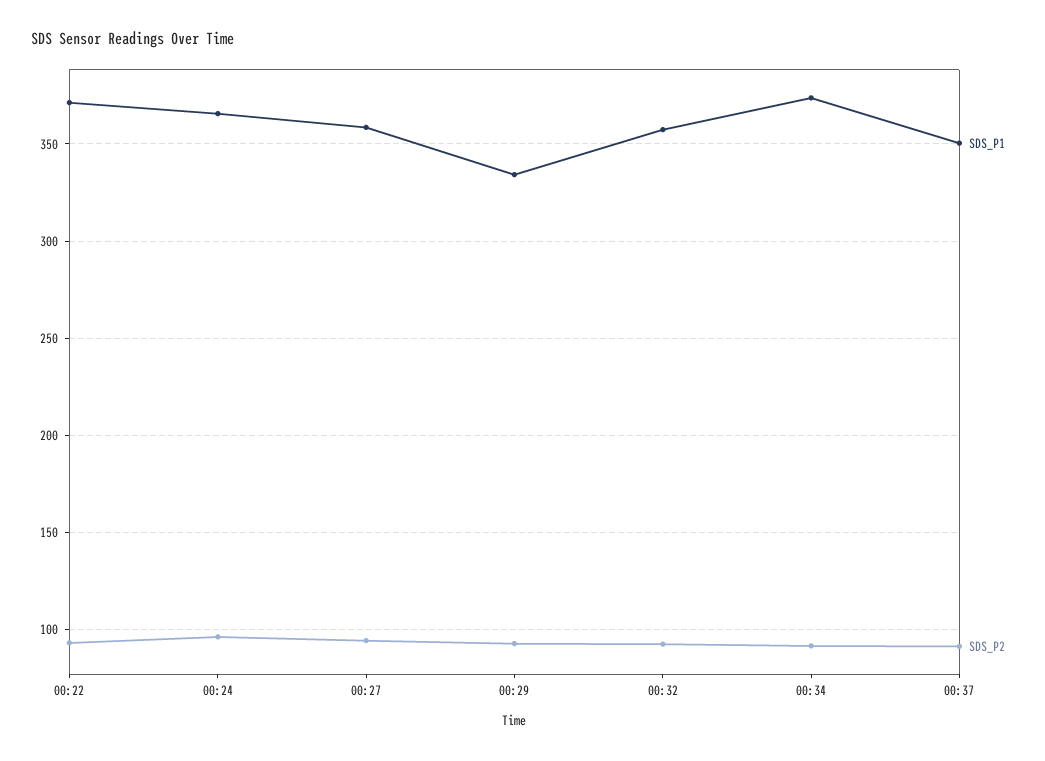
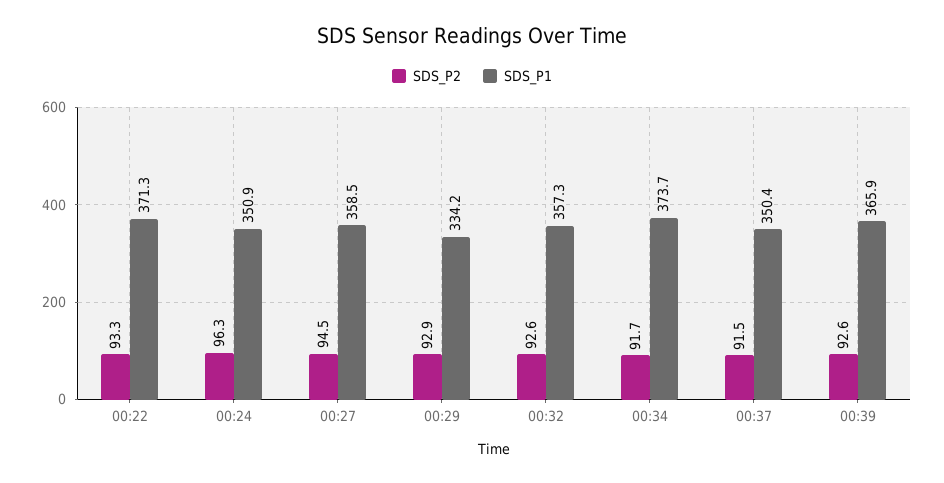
SDS_P1, 00:24: 365 -> 350.9
SDS_P2, 00:39: none -> 92.6
SDS_P1, 00:39: none -> 365.9

